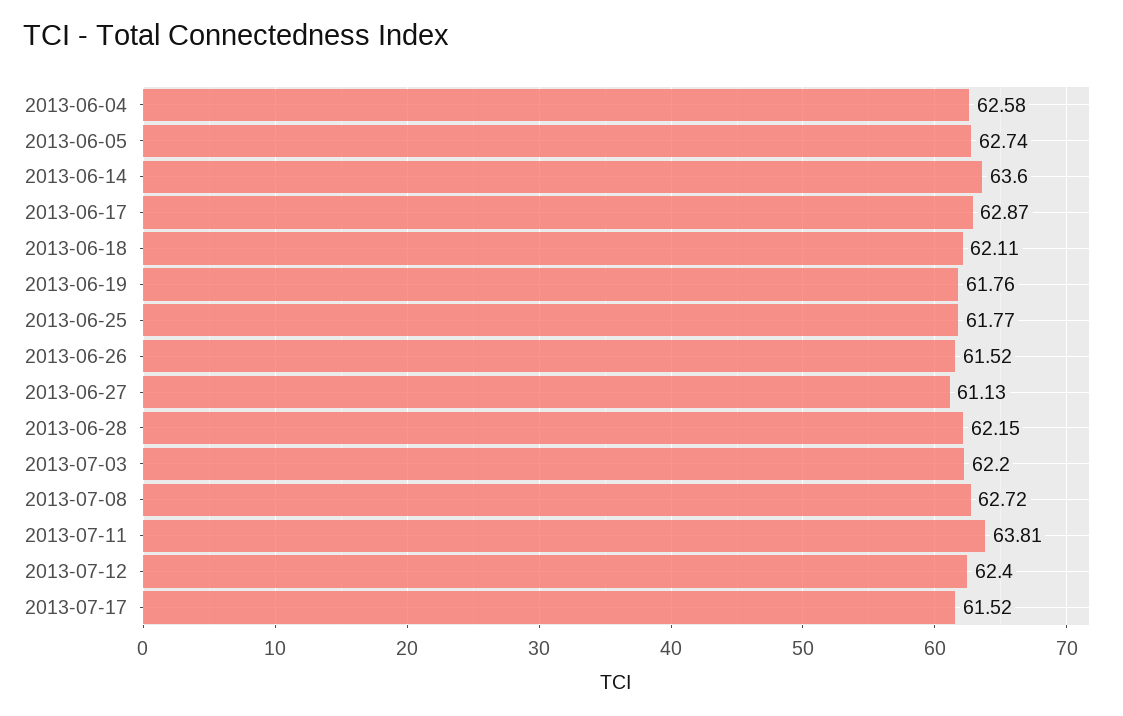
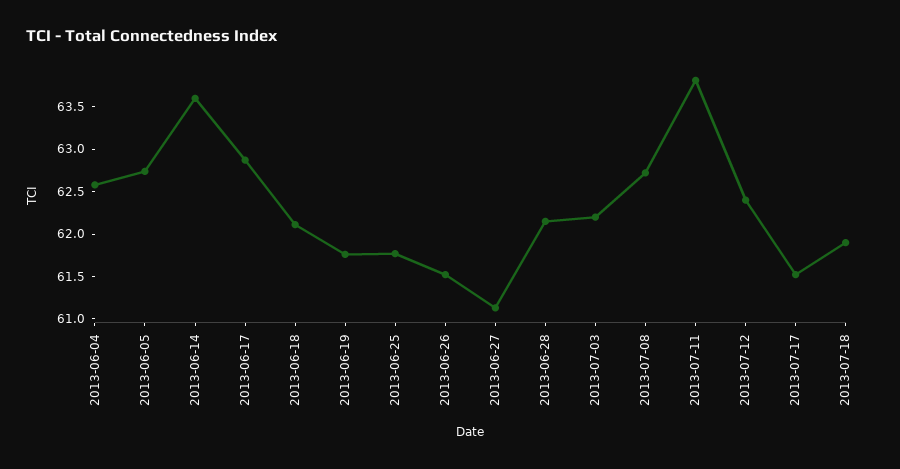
2013-07-18: none -> 61.9

